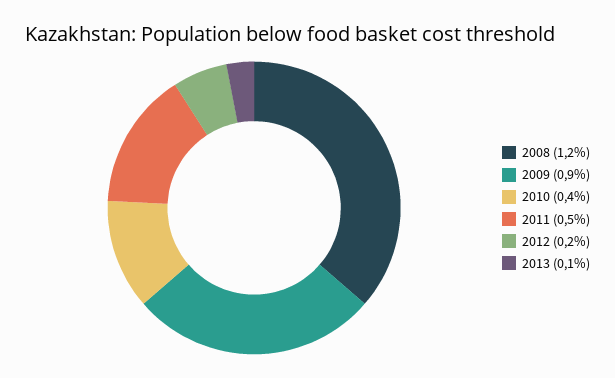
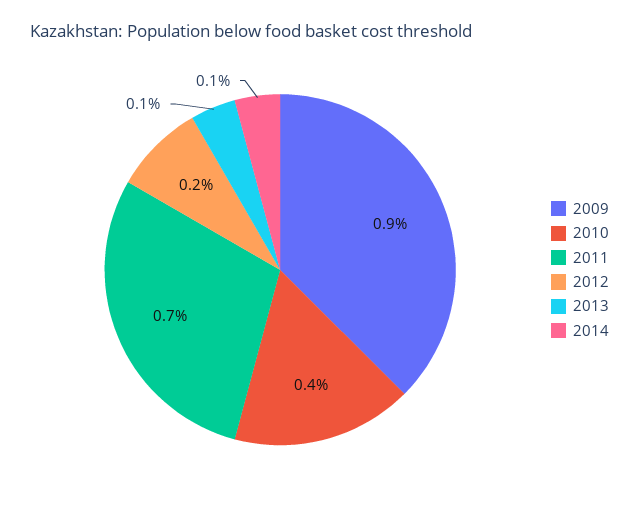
2008: 1.2 -> none
2011: 0.5 -> 0.7
2014: none -> 0.1

